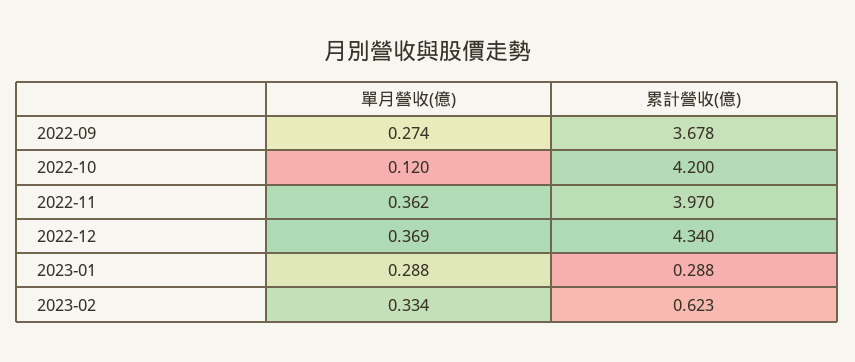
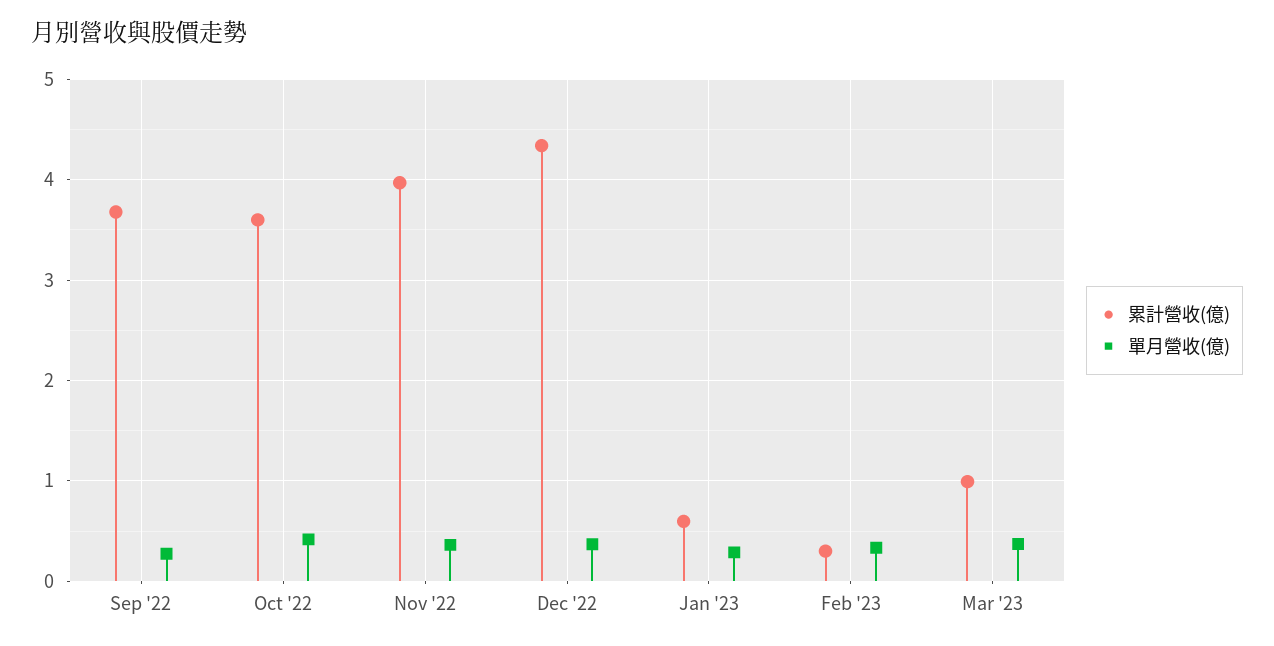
單月營收(億), 2022-10: 0.12 -> 0.4
累計營收(億), 2022-10: 4.2 -> 3.6
累計營收(億), 2023-01: 0.288 -> 0.6
累計營收(億), 2023-02: 0.623 -> 0.3
累計營收(億), Mar '23: none -> 1
單月營收(億), Mar '23: none -> 0.4

